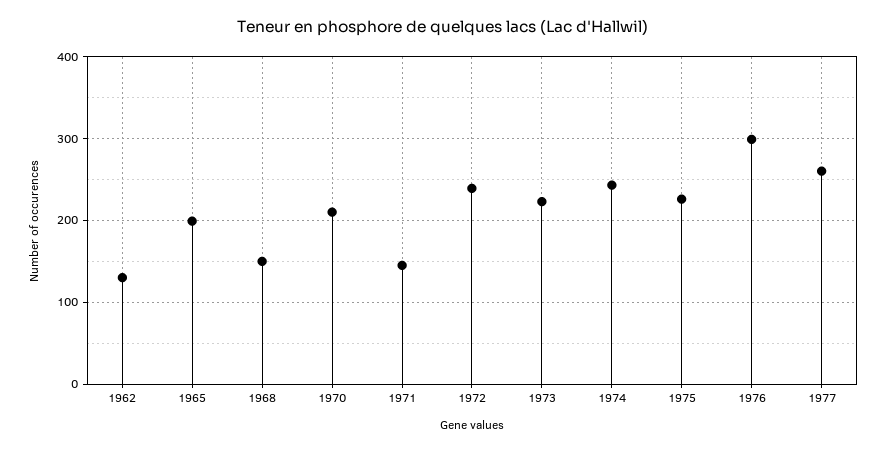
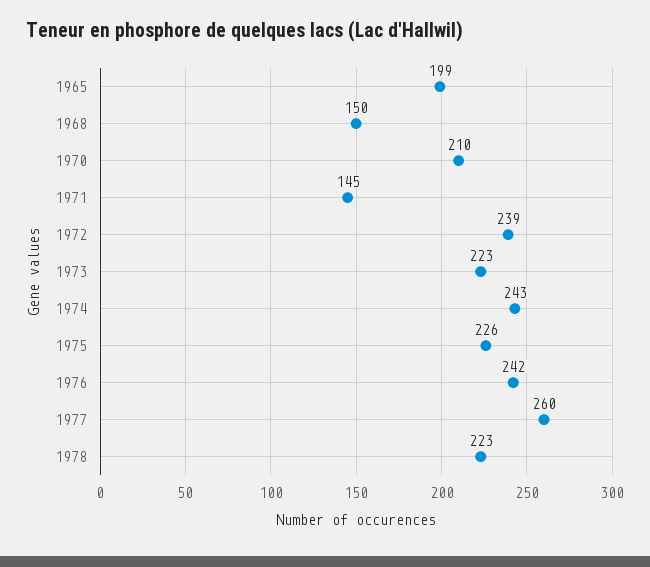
1962: 130 -> none
1976: 300 -> 242
1978: none -> 223

